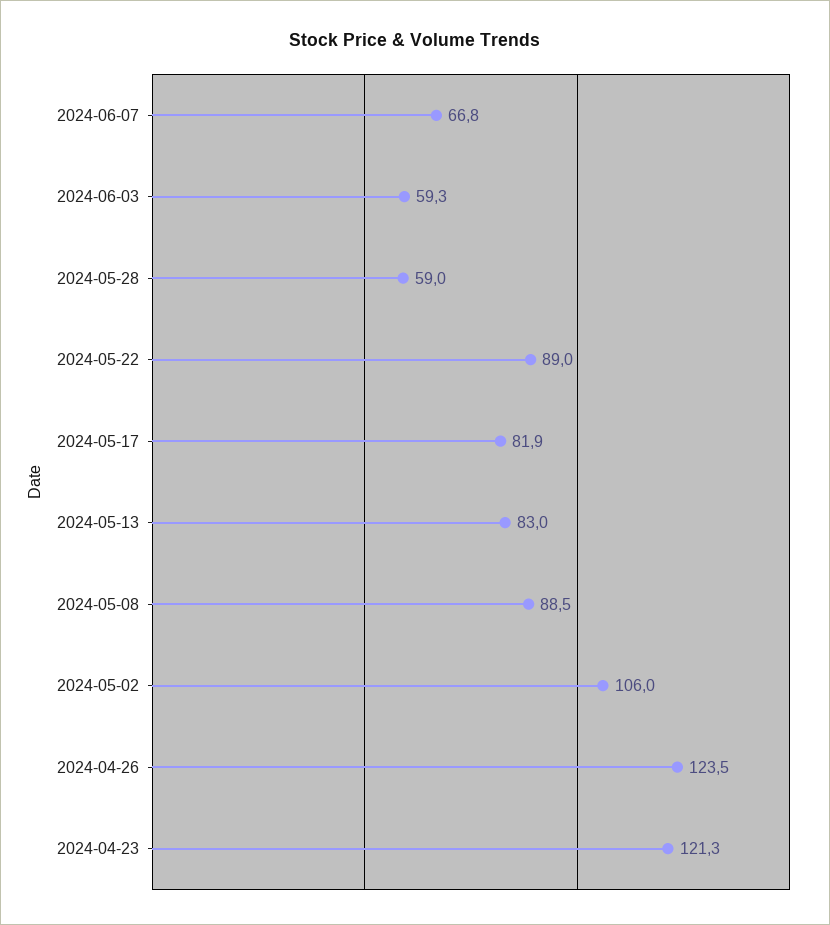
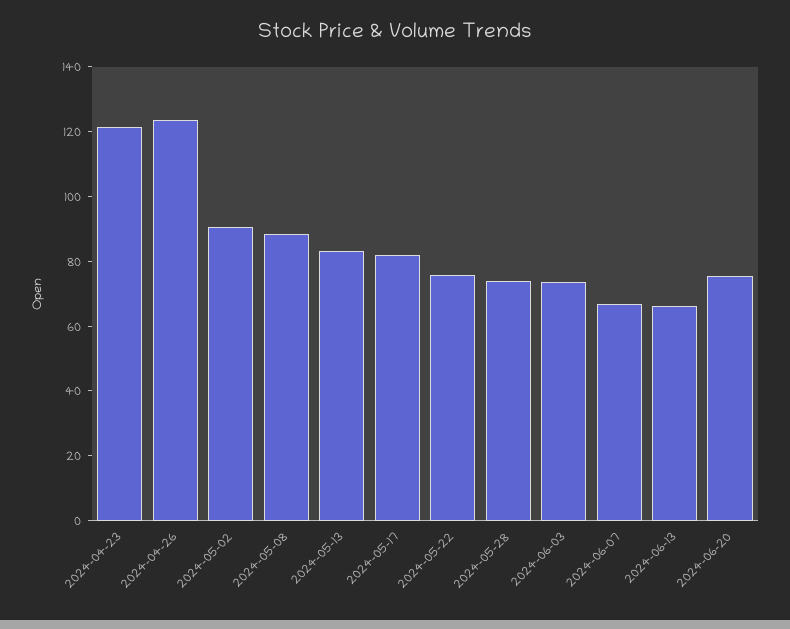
2024-06-03: 59.3 -> 75
2024-05-28: 59 -> 75
2024-05-22: 89 -> 75
2024-05-02: 106 -> 90
2024-06-13: none -> 65
2024-06-20: none -> 75

